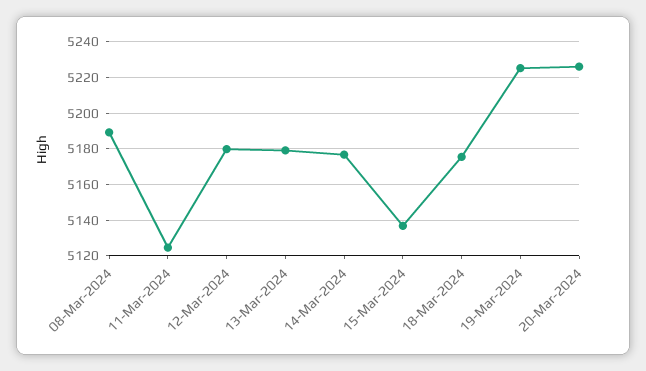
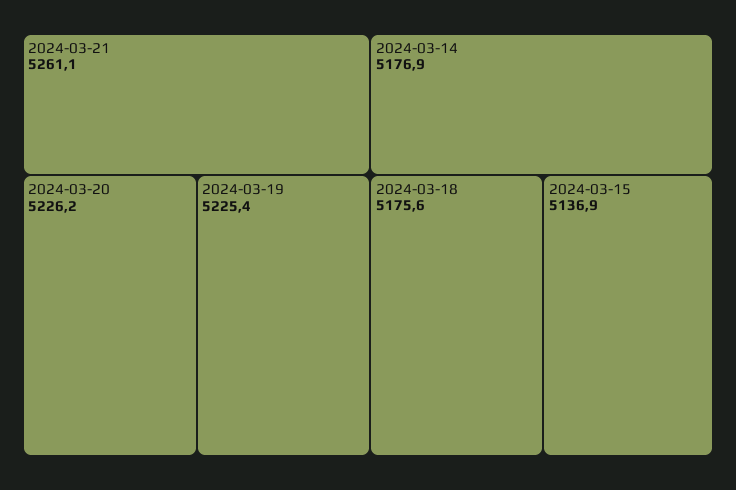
08-Mar-2024: 5190 -> none
11-Mar-2024: 5125 -> none
12-Mar-2024: 5180 -> none
13-Mar-2024: 5180 -> none
2024-03-21: none -> 5261.1

